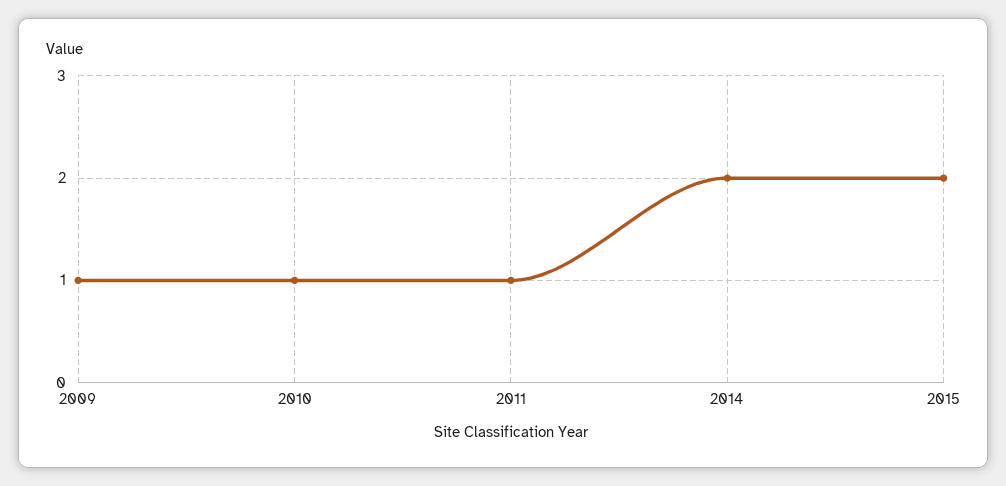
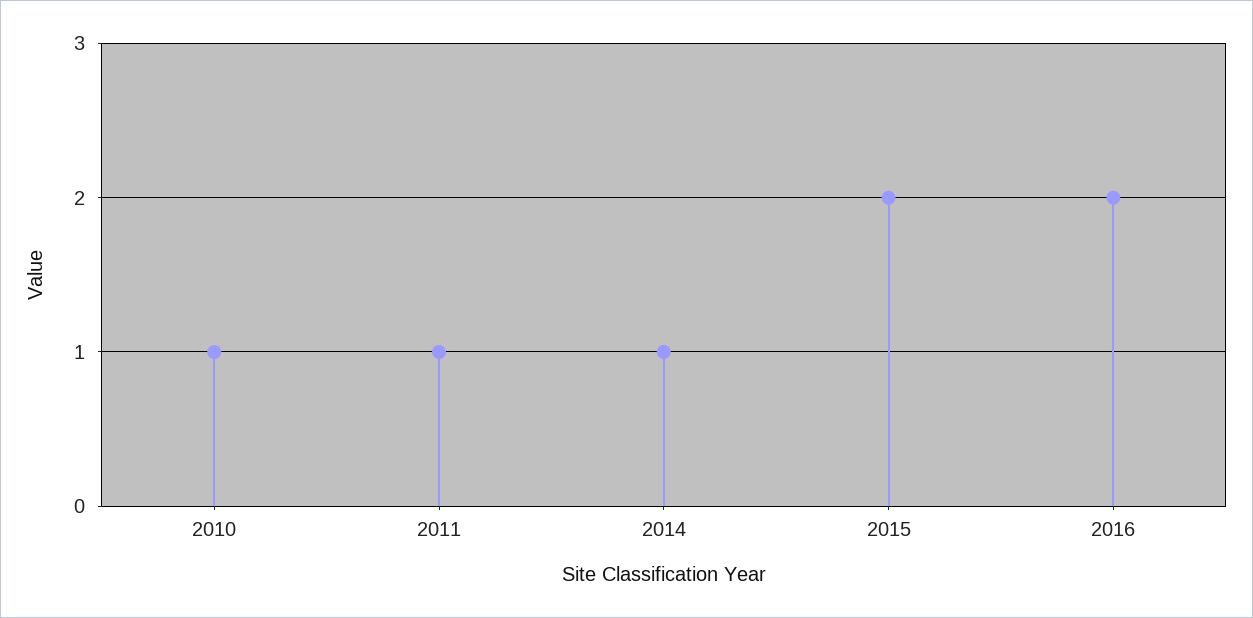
2009: 1 -> none
2014: 2 -> 1
2016: none -> 2

